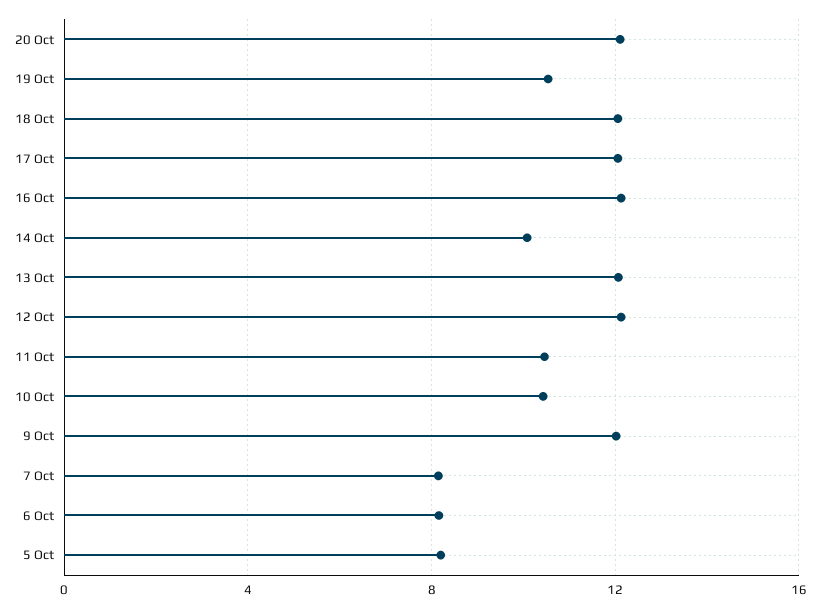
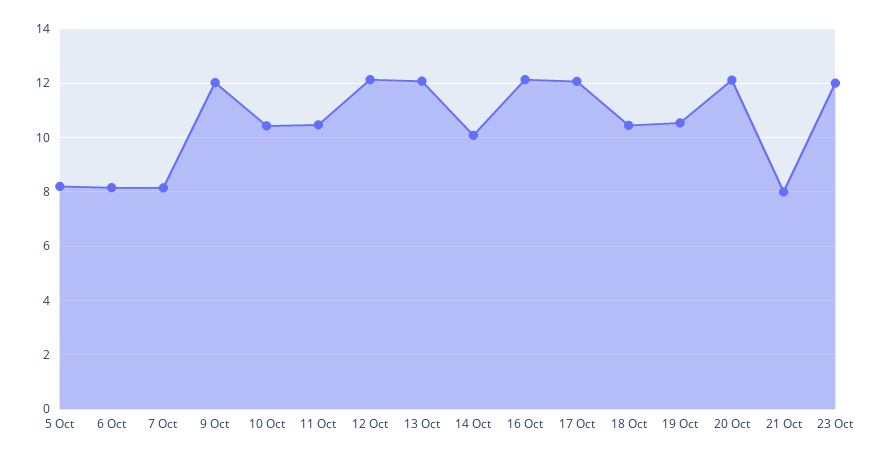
18 Oct: 12 -> 10.5
21 Oct: none -> 8
23 Oct: none -> 12

